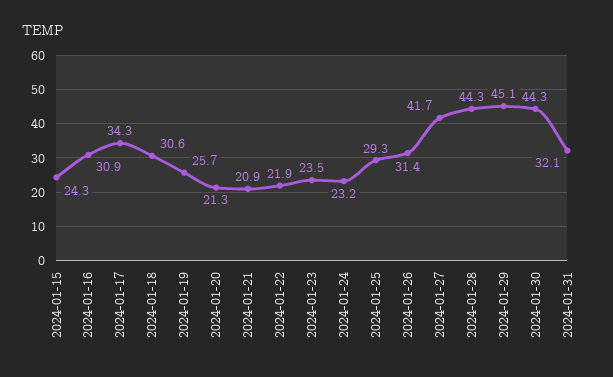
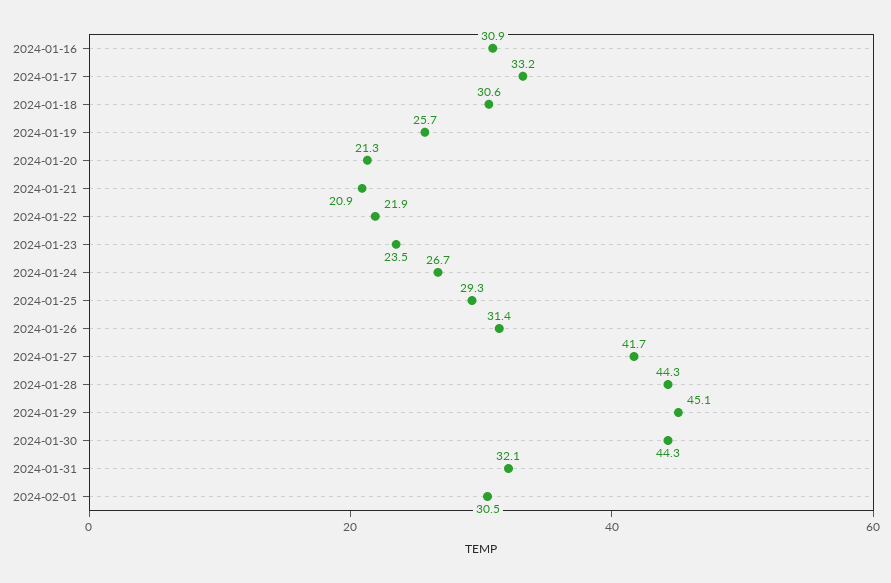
2024-01-15: 24.3 -> none
2024-01-17: 34.3 -> 33.2
2024-01-24: 23.2 -> 26.7
2024-02-01: none -> 30.5

